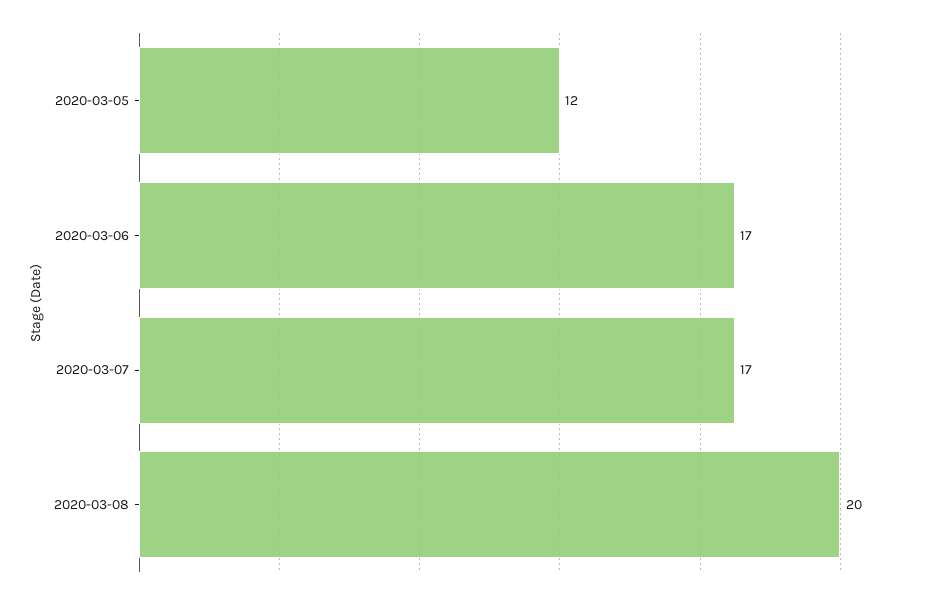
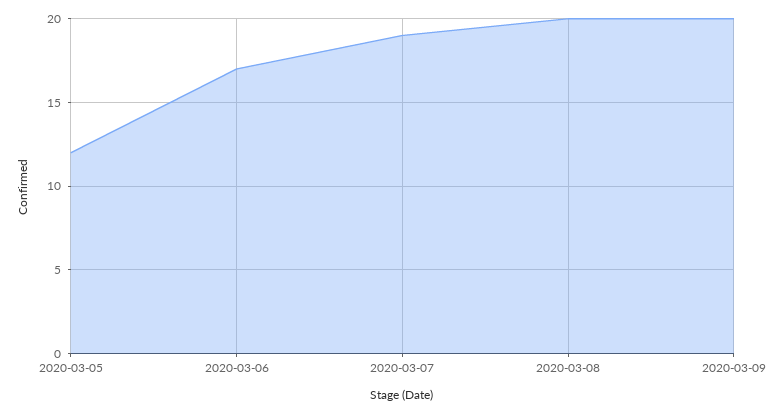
2020-03-07: 17 -> 19
2020-03-09: none -> 20

